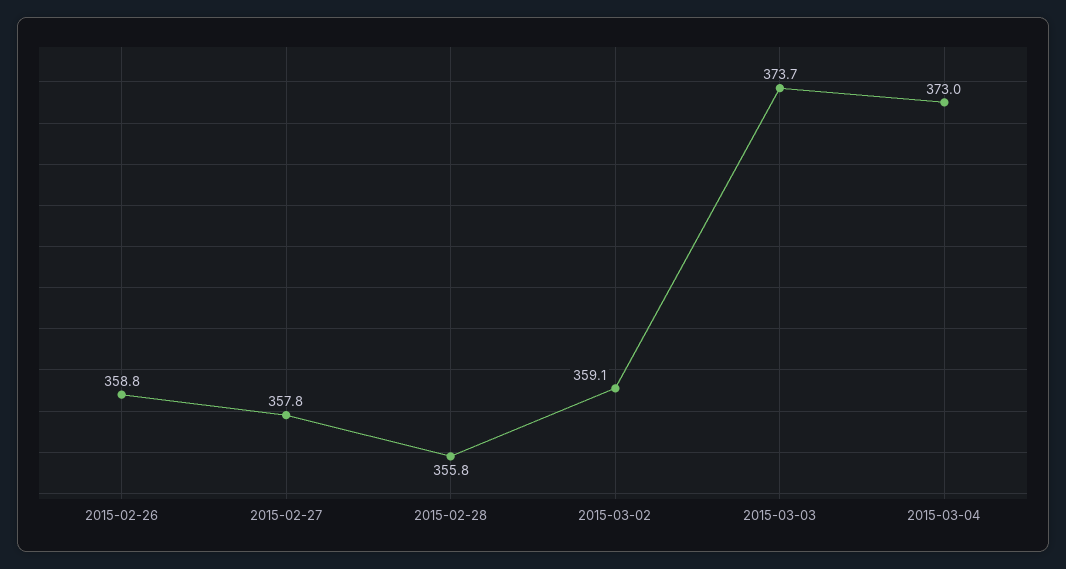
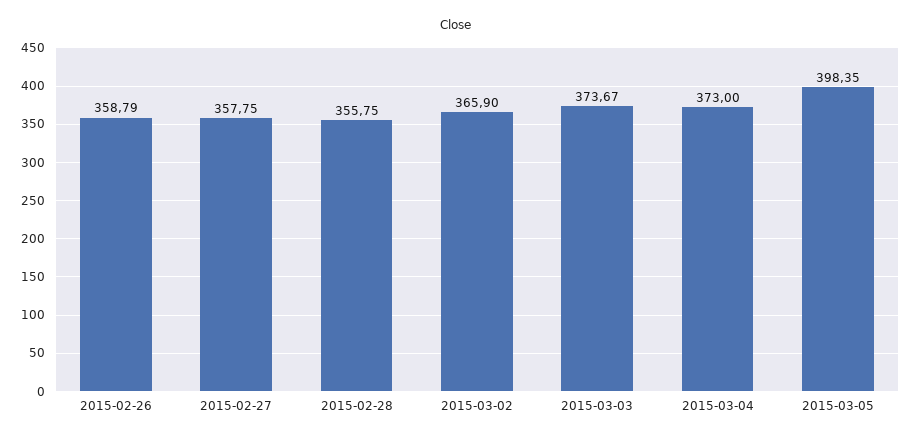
2015-03-02: 359.1 -> 365.9
2015-03-05: none -> 398.35

